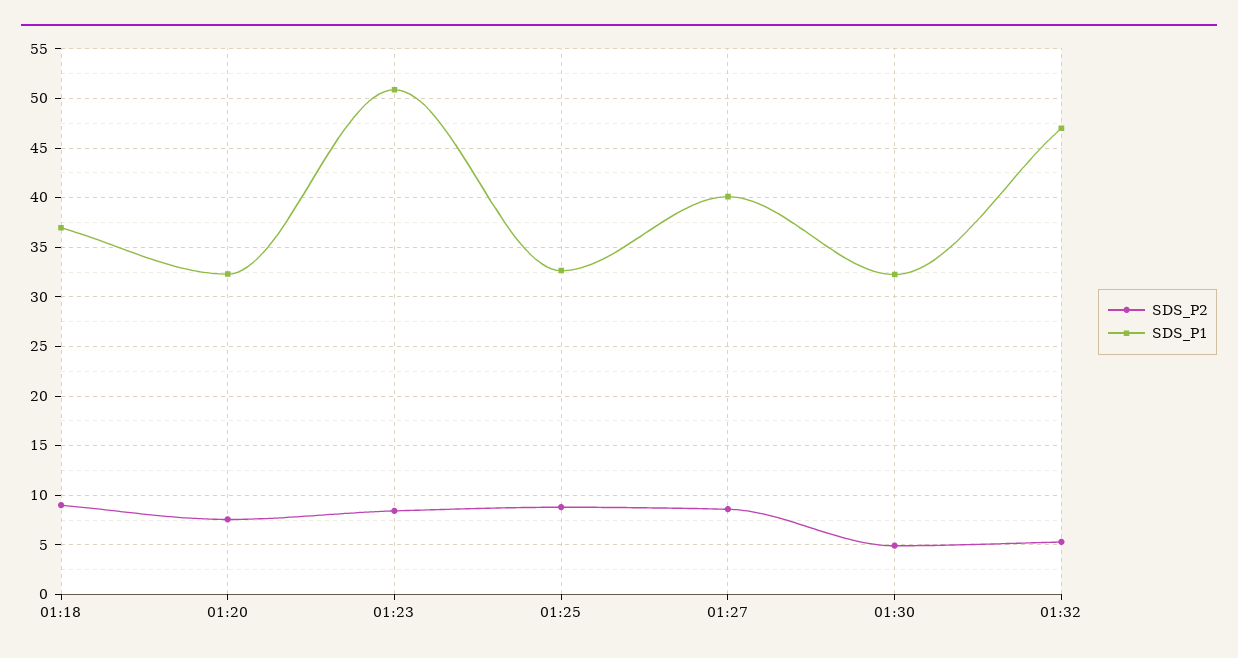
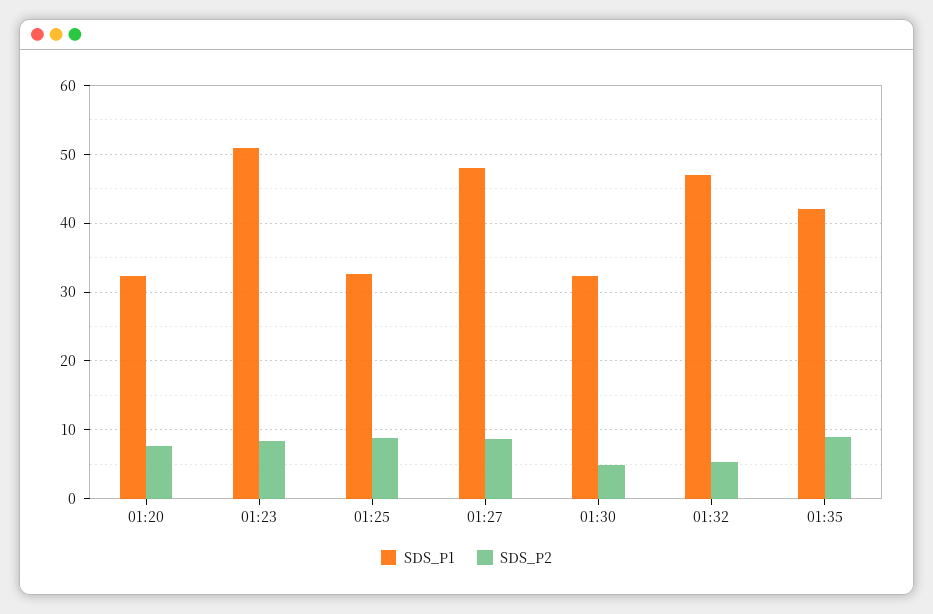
SDS_P2, 01:18: 9 -> none
SDS_P1, 01:18: 37 -> none
SDS_P1, 01:27: 40 -> 48
SDS_P1, 01:35: none -> 42
SDS_P2, 01:35: none -> 9

